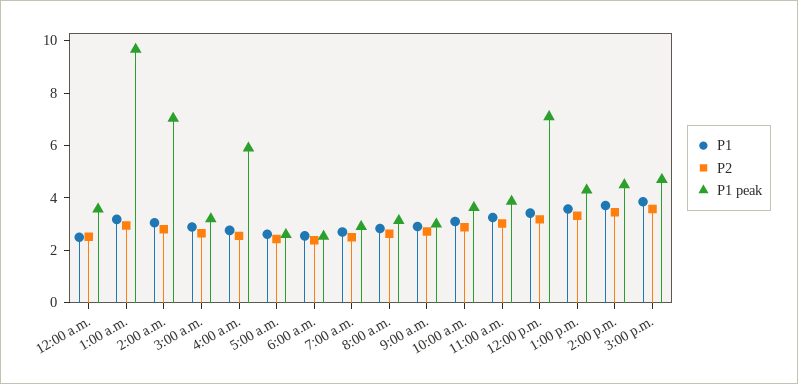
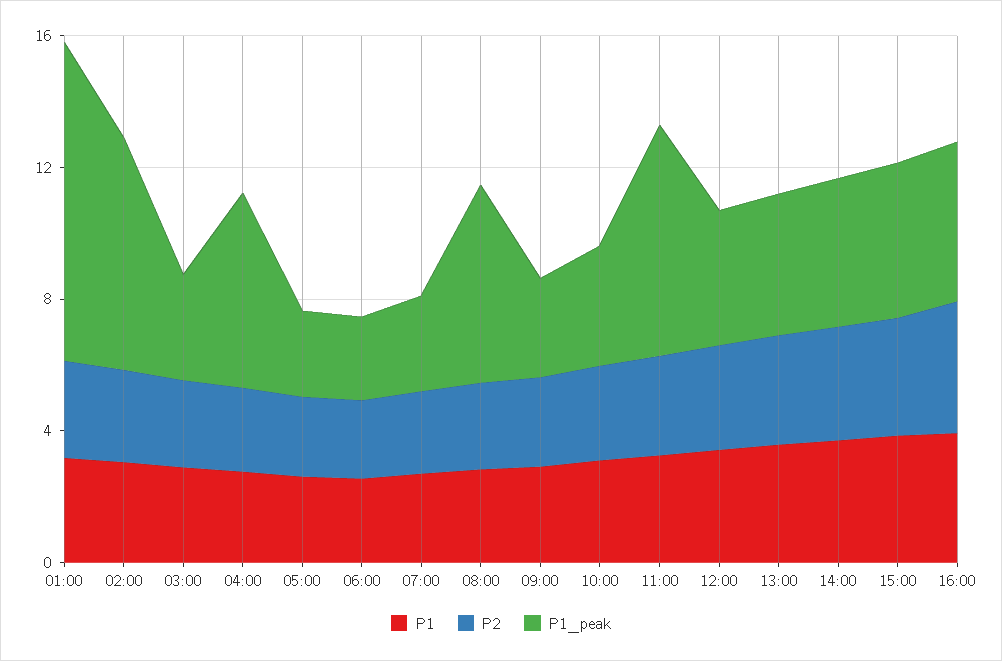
P1, 12:00 a.m.: 2.5 -> none
P2, 12:00 a.m.: 2.5 -> none
P1 peak, 12:00 a.m.: 3.5 -> none
P1 peak, 8:00 a.m.: 3 -> 6
P1 peak, 11:00 a.m.: 4 -> 7
P1 peak, 12:00 p.m.: 7 -> 4
P1, 16:00: none -> 4
P2, 16:00: none -> 4
P1 peak, 16:00: none -> 5

